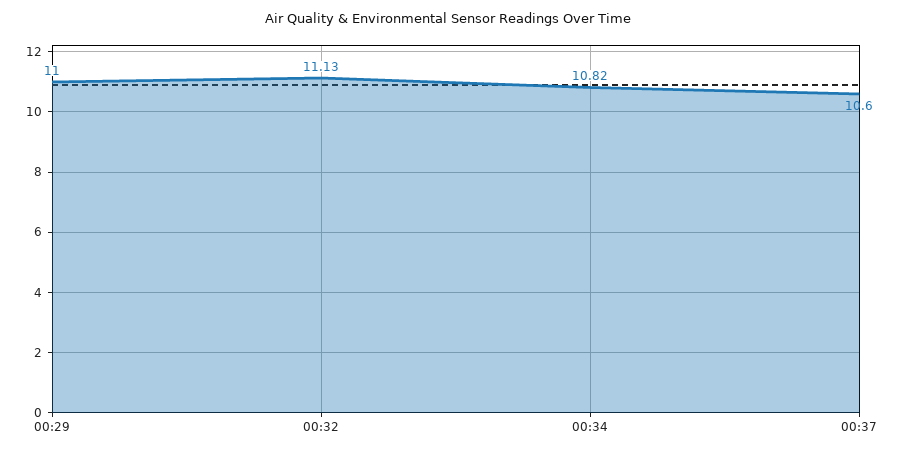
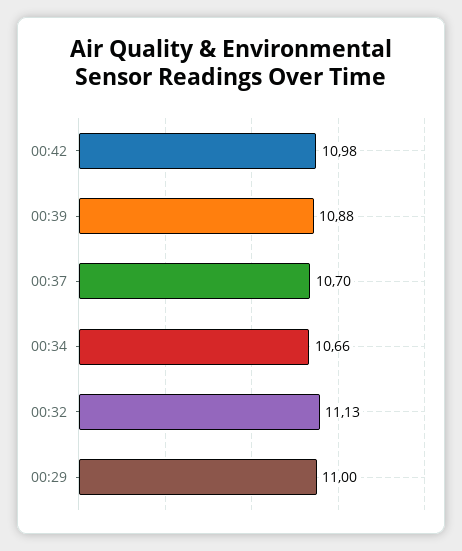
00:34: 10.82 -> 10.66
00:37: 10.6 -> 10.7
00:42: none -> 10.98
00:39: none -> 10.88

